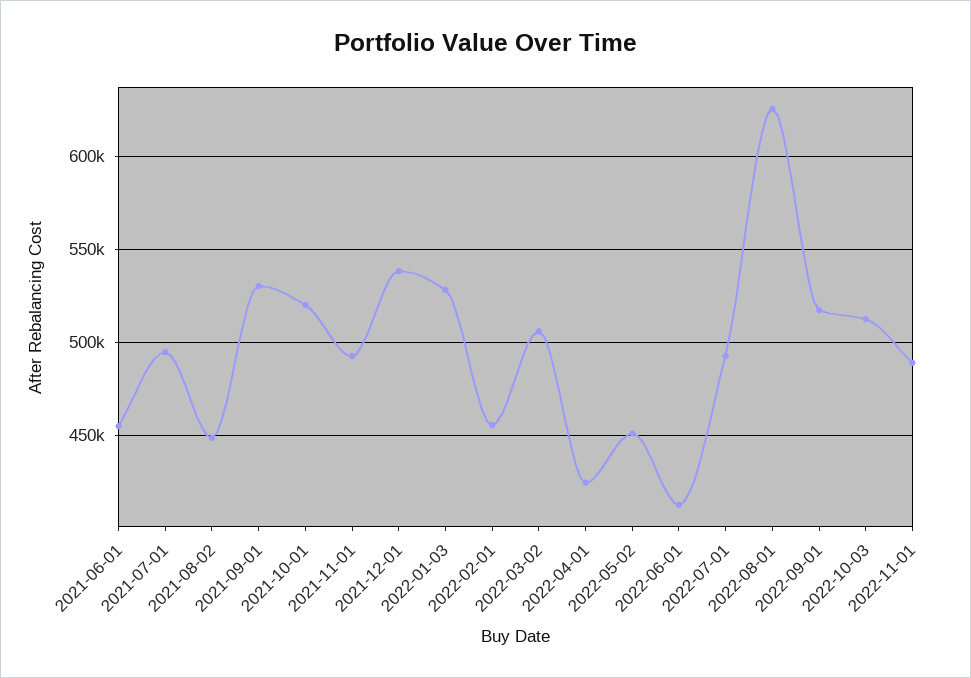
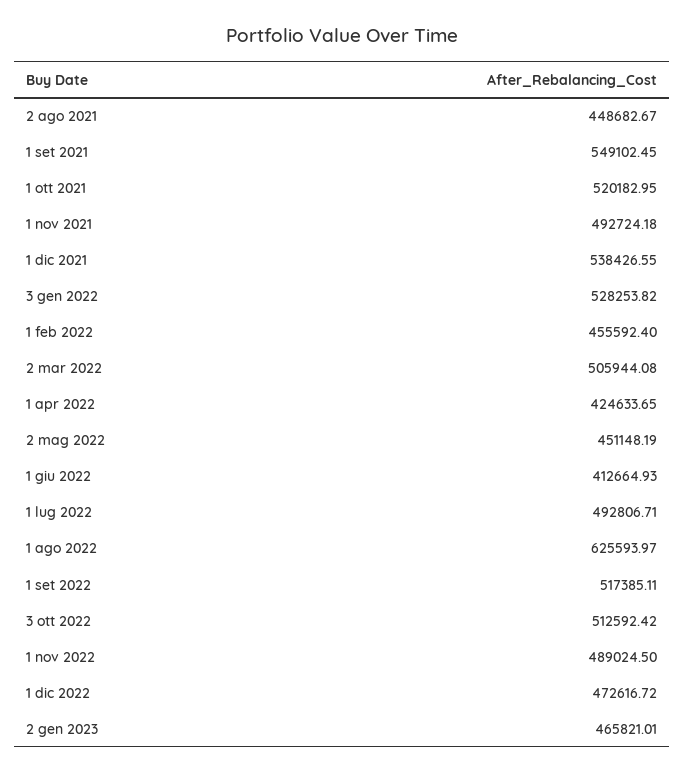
2021-06-01: 455000 -> none
2021-07-01: 495000 -> none
2021-09-01: 530000 -> 549102.45
1 dic 2022: none -> 472616.72
2 gen 2023: none -> 465821.01

